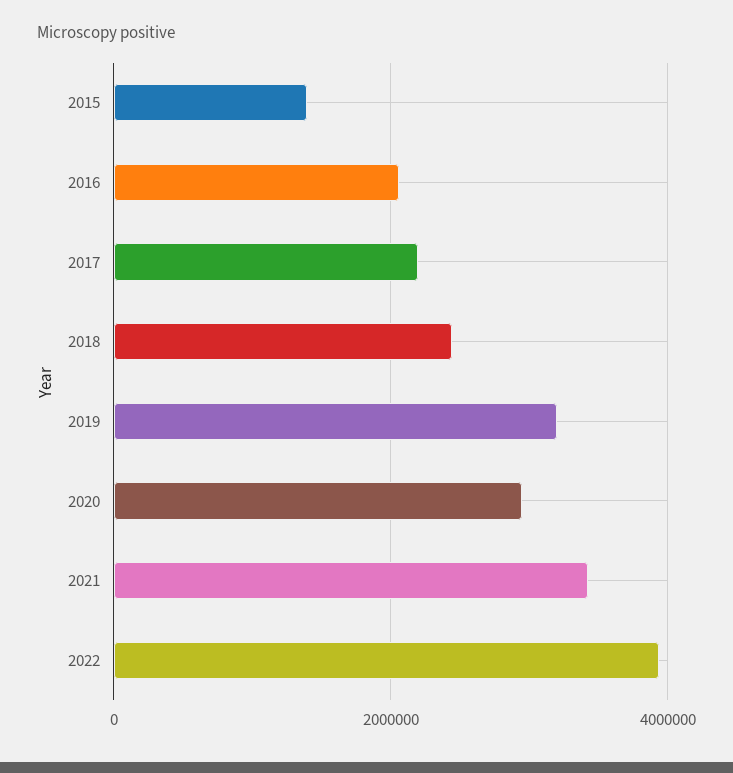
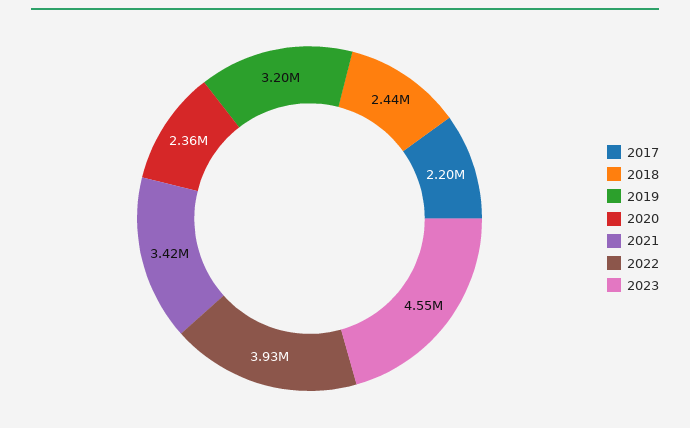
2015: 1400000 -> none
2016: 2000000 -> none
2020: 3000000 -> 2360000
2023: none -> 4550000

